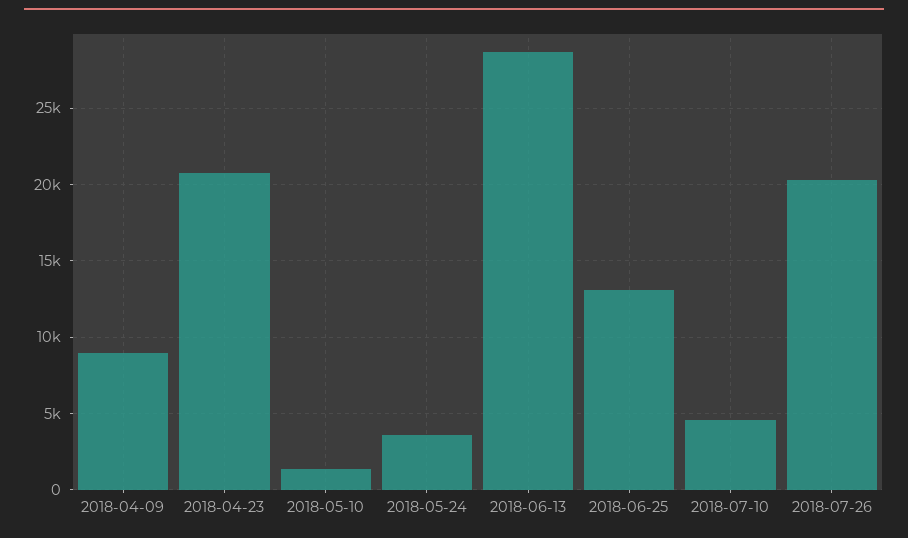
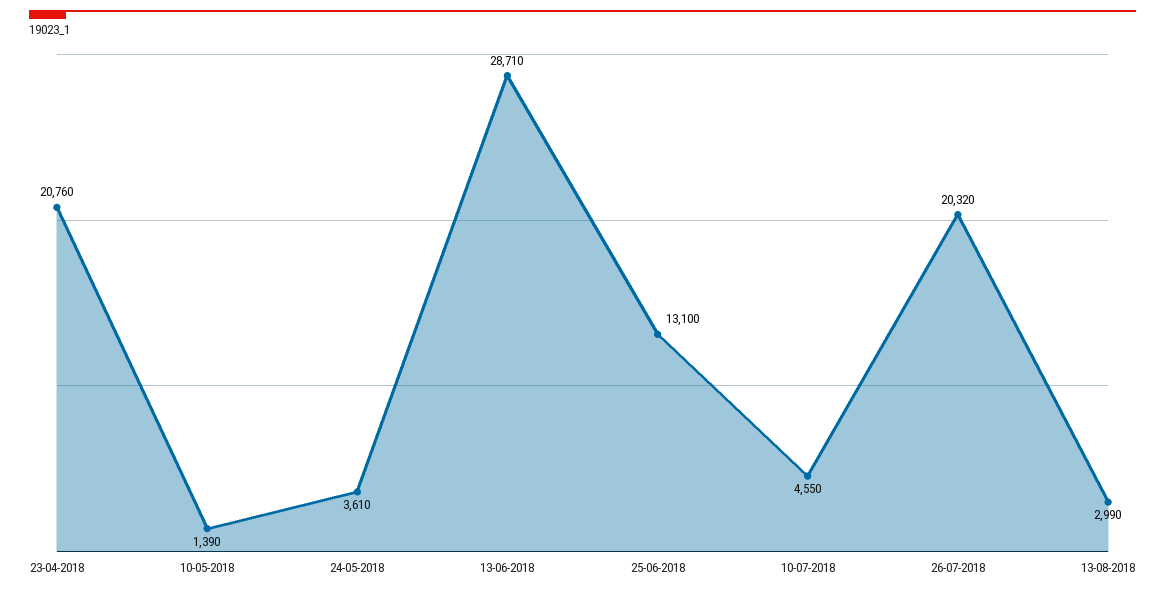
2018-04-09: 9000 -> none
13-08-2018: none -> 2990

